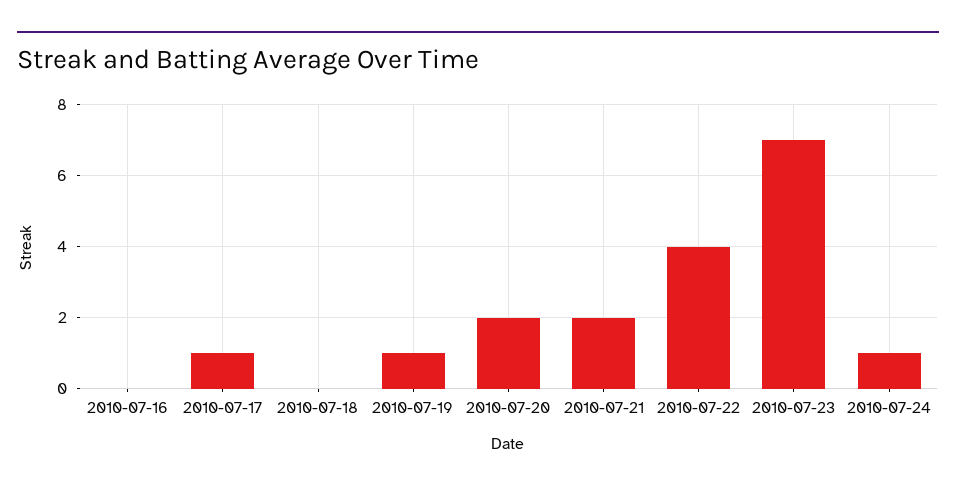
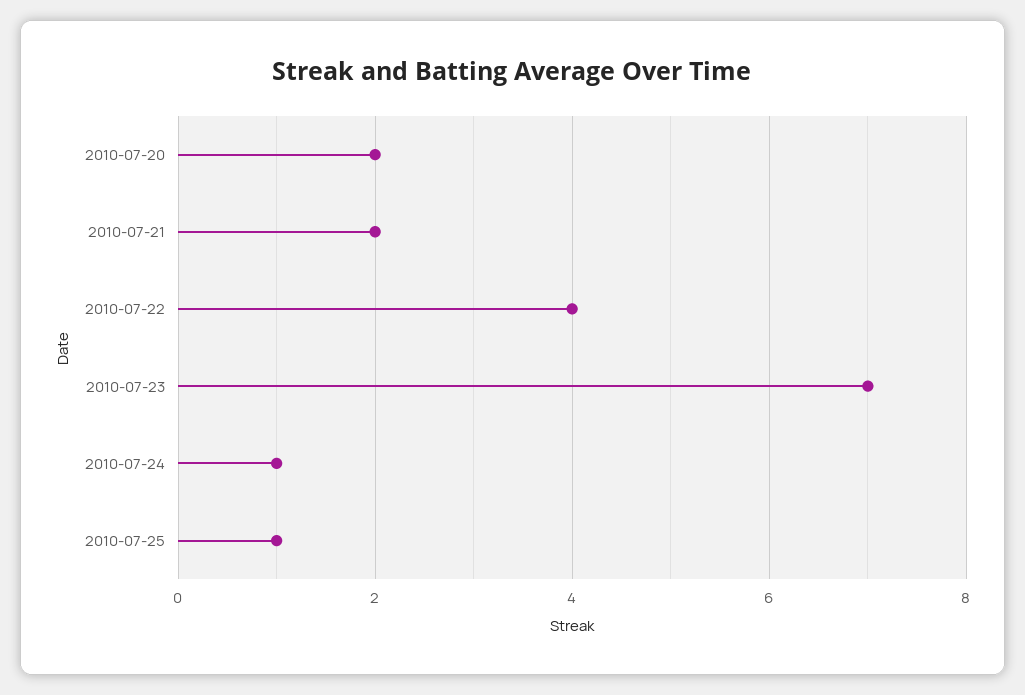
2010-07-16: 0 -> none
2010-07-17: 1 -> none
2010-07-18: 0 -> none
2010-07-19: 1 -> none
2010-07-25: none -> 1

